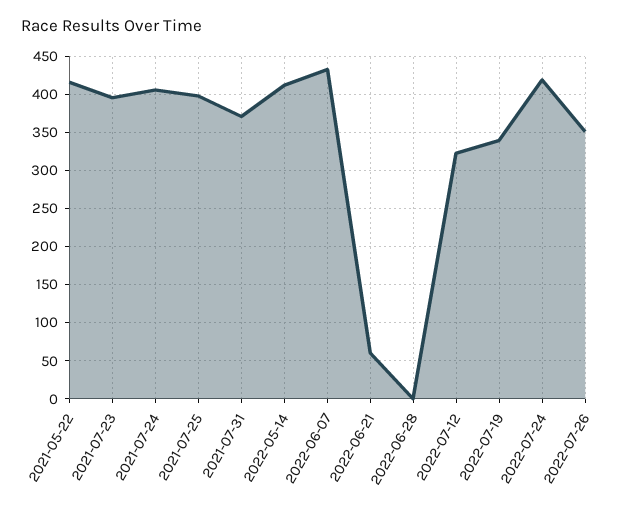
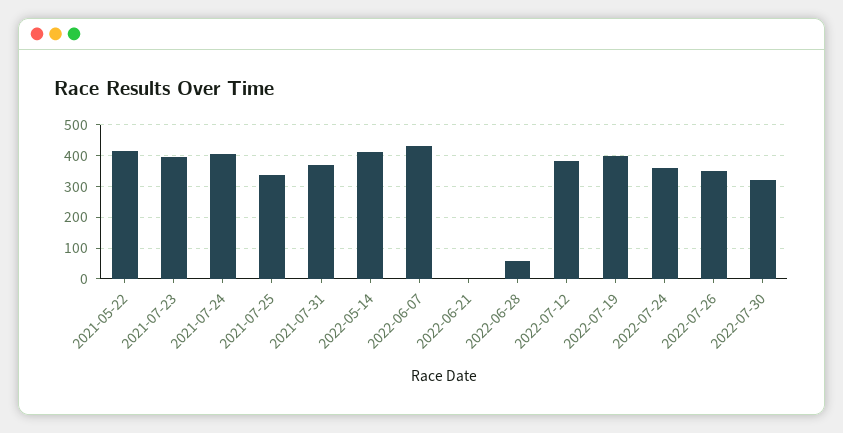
2021-07-25: 400 -> 340
2022-06-21: 60 -> 0
2022-06-28: 0 -> 60
2022-07-12: 320 -> 380
2022-07-19: 340 -> 400
2022-07-24: 420 -> 360
2022-07-30: none -> 320

